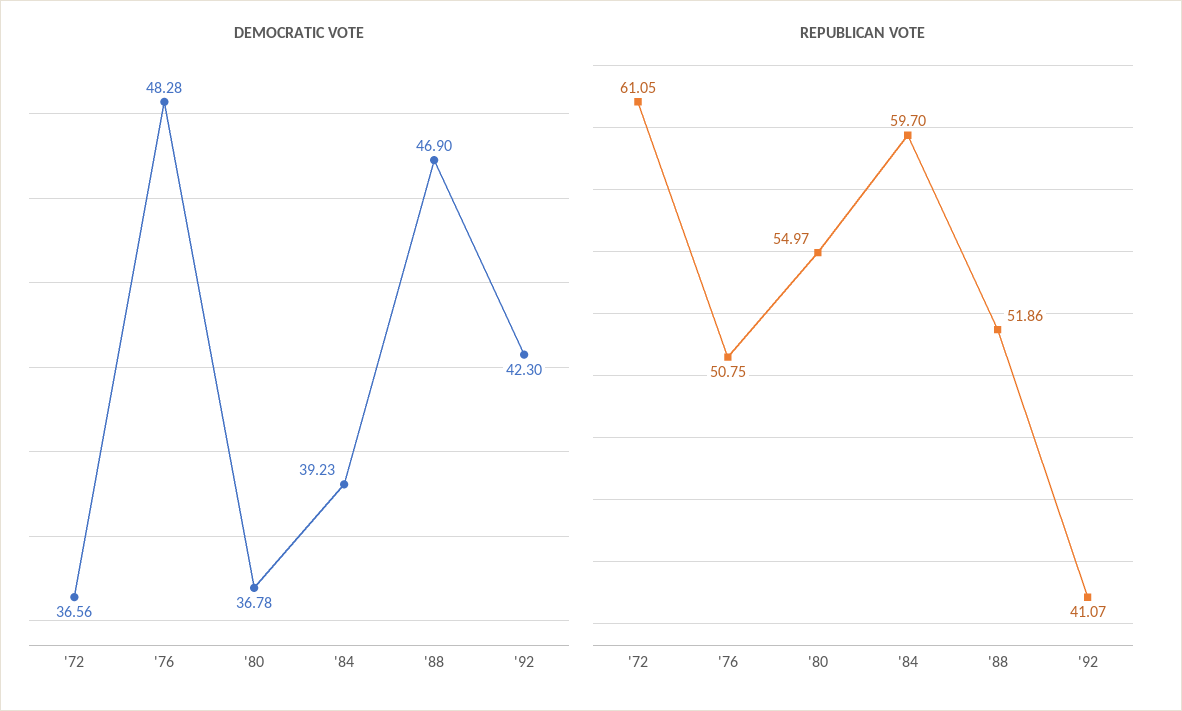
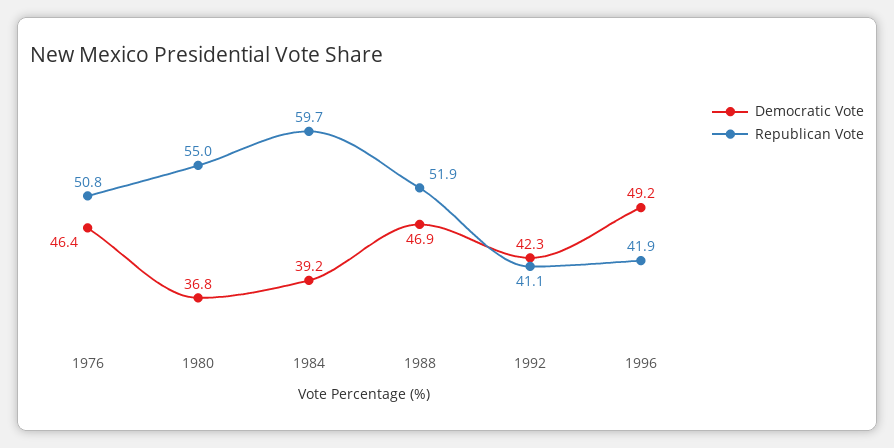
DEMOCRATIC VOTE, '72: 36.56 -> none
DEMOCRATIC VOTE, '76: 48.28 -> 46.4
REPUBLICAN VOTE, '72: 61.05 -> none
DEMOCRATIC VOTE, 1996: none -> 49.2
REPUBLICAN VOTE, 1996: none -> 41.9

